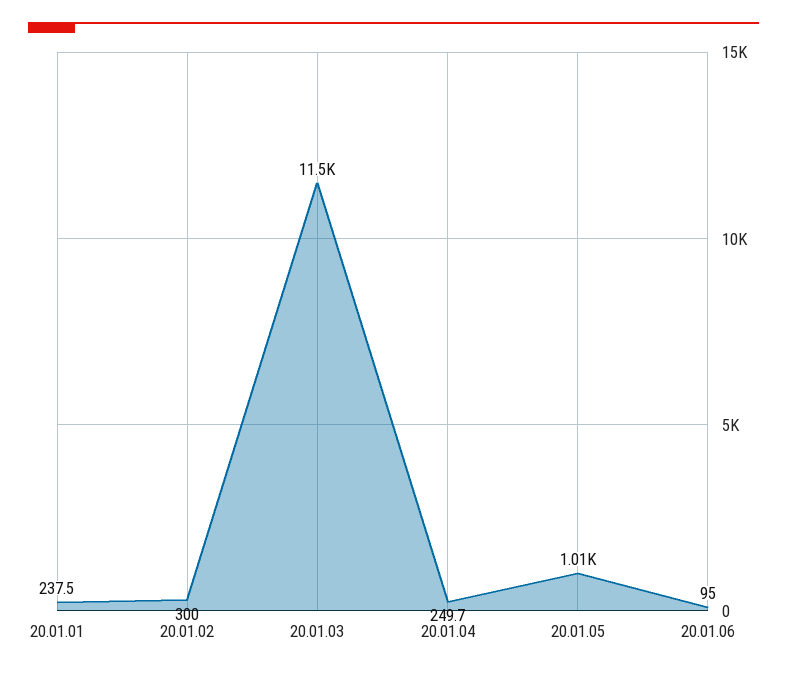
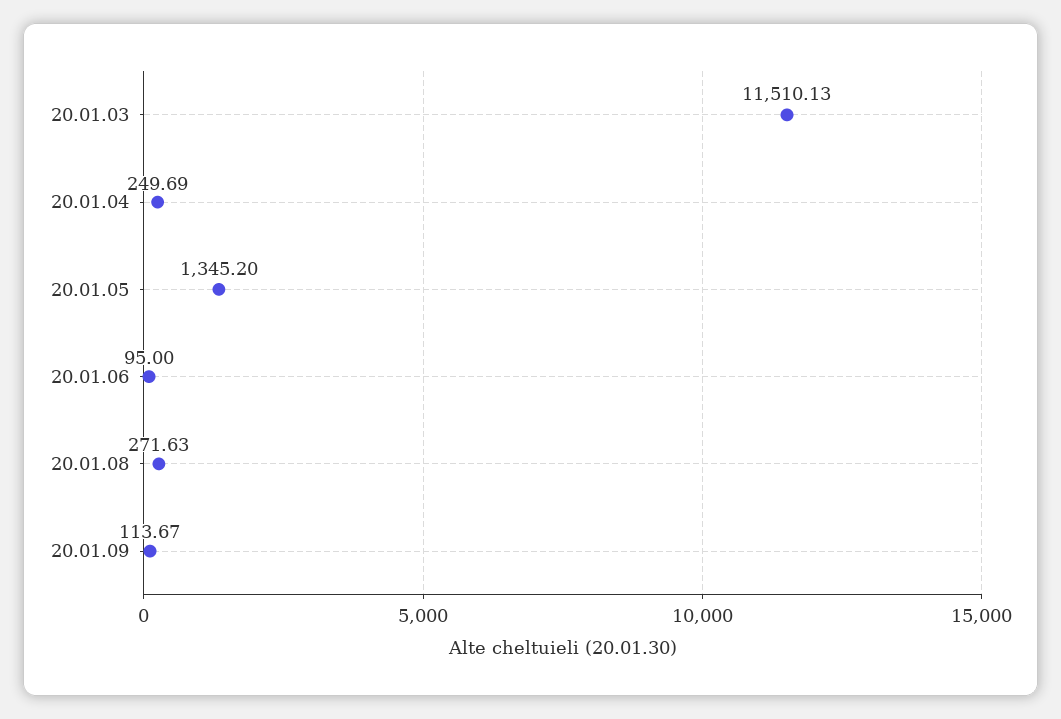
20.01.01: 237.5 -> none
20.01.02: 300 -> none
20.01.05: 1010 -> 1345.2
20.01.08: none -> 271.63
20.01.09: none -> 113.67

